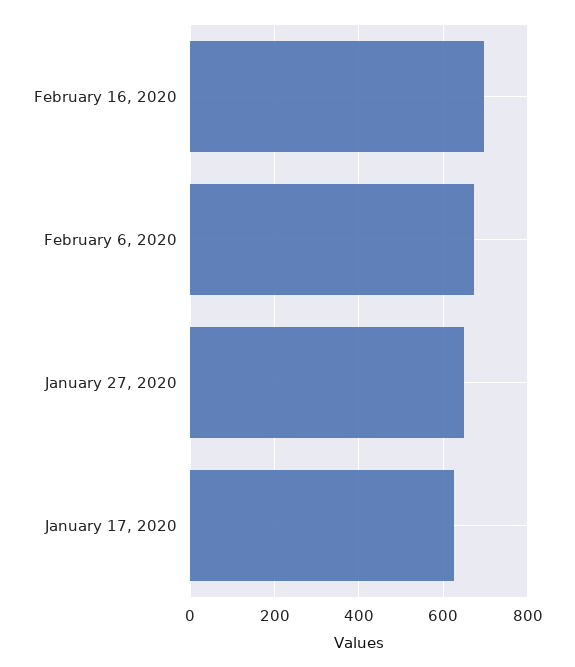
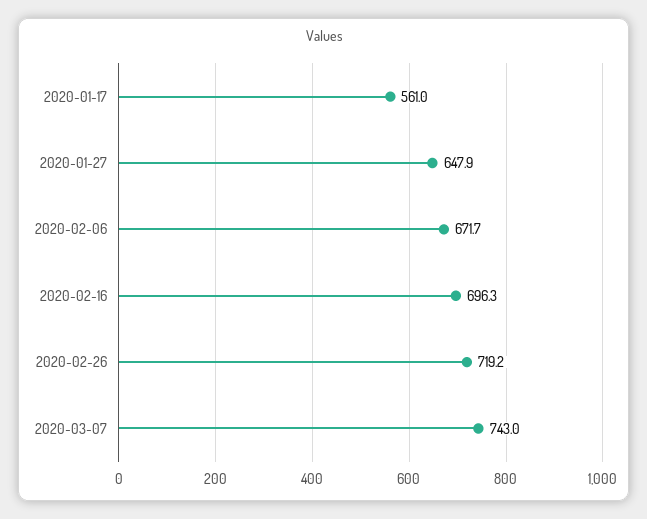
January 17, 2020: 620 -> 561
2020-02-26: none -> 719.2
2020-03-07: none -> 743

